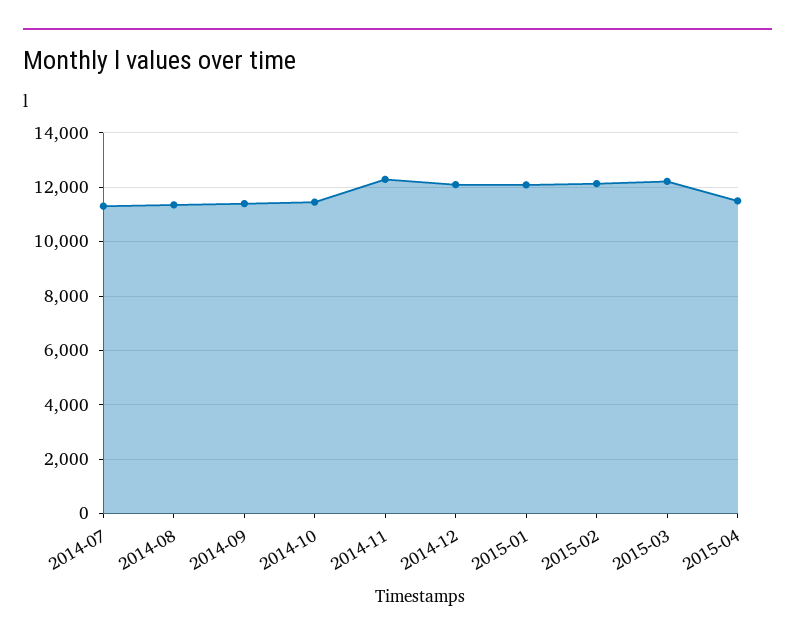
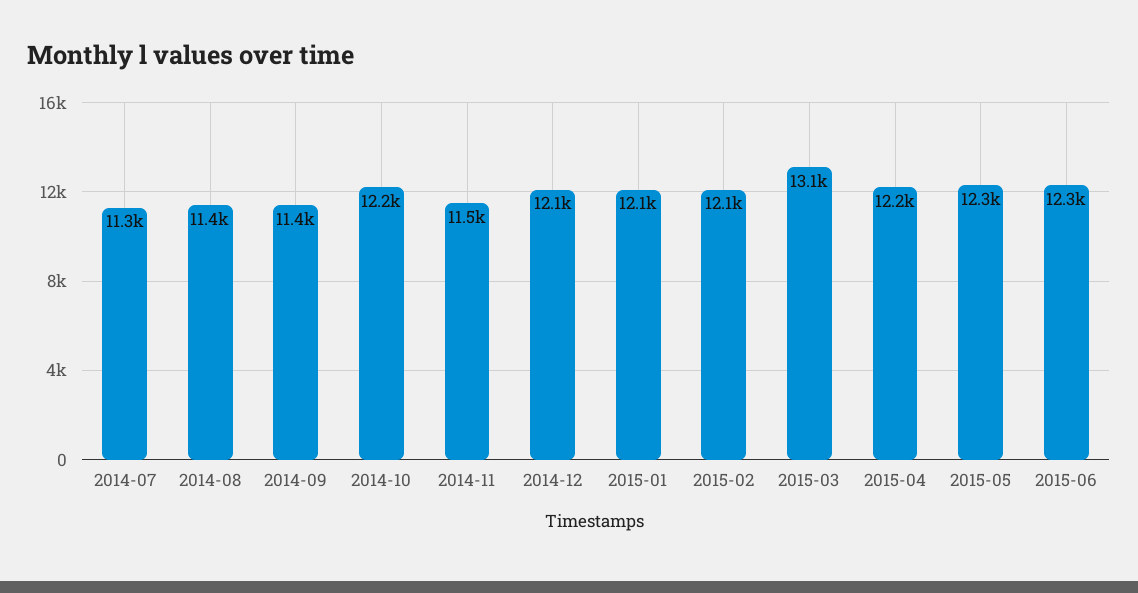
2014-10: 11500 -> 12200
2014-11: 12250 -> 11500
2015-03: 12250 -> 13100
2015-04: 11500 -> 12200
2015-05: none -> 12300
2015-06: none -> 12300

